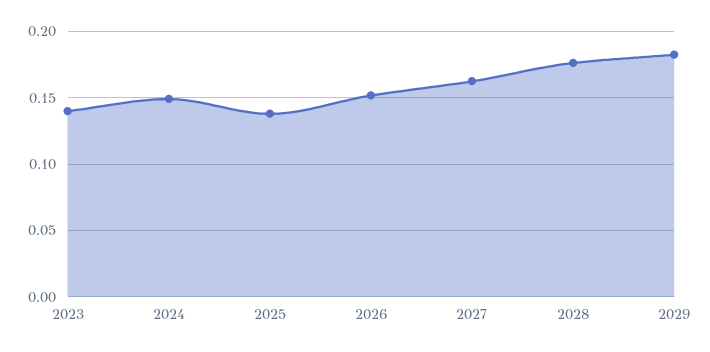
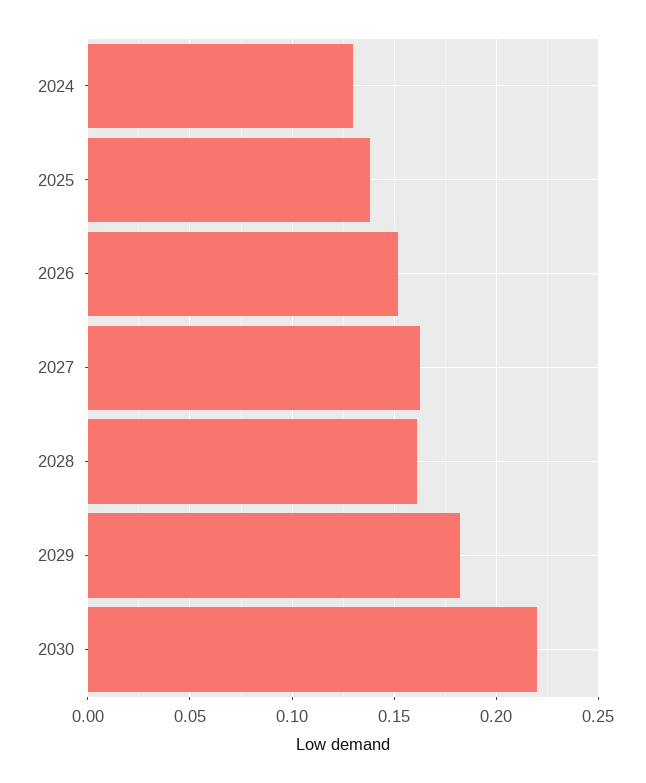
2023: 0.14 -> none
2024: 0.15 -> 0.13
2028: 0.175 -> 0.16
2030: none -> 0.22

